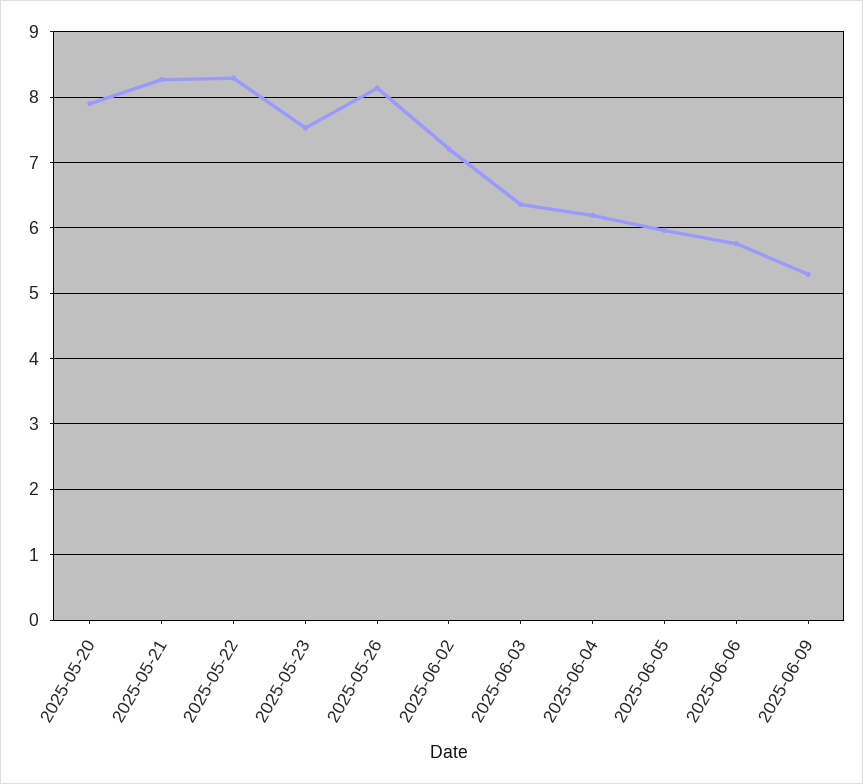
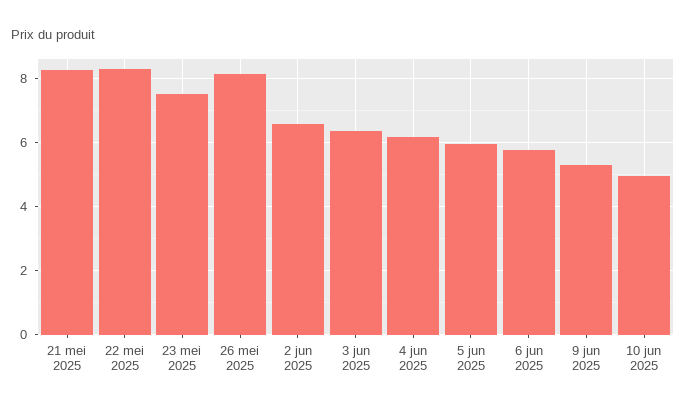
2025-05-20: 7.9 -> none
2025-06-02: 7.2 -> 6.6
10 jun 2025: none -> 5

